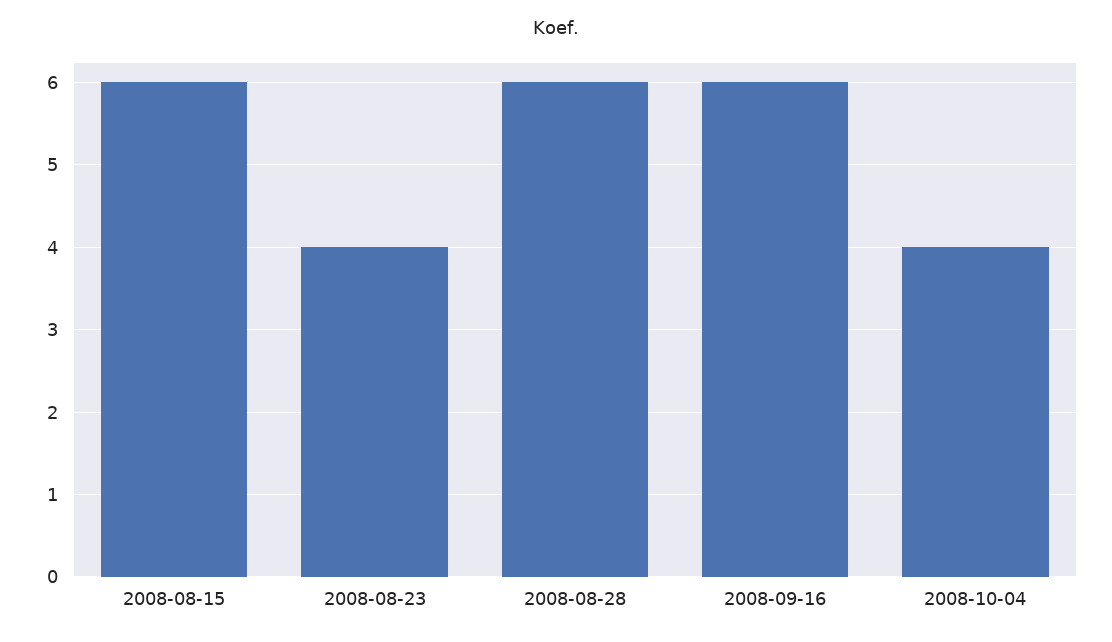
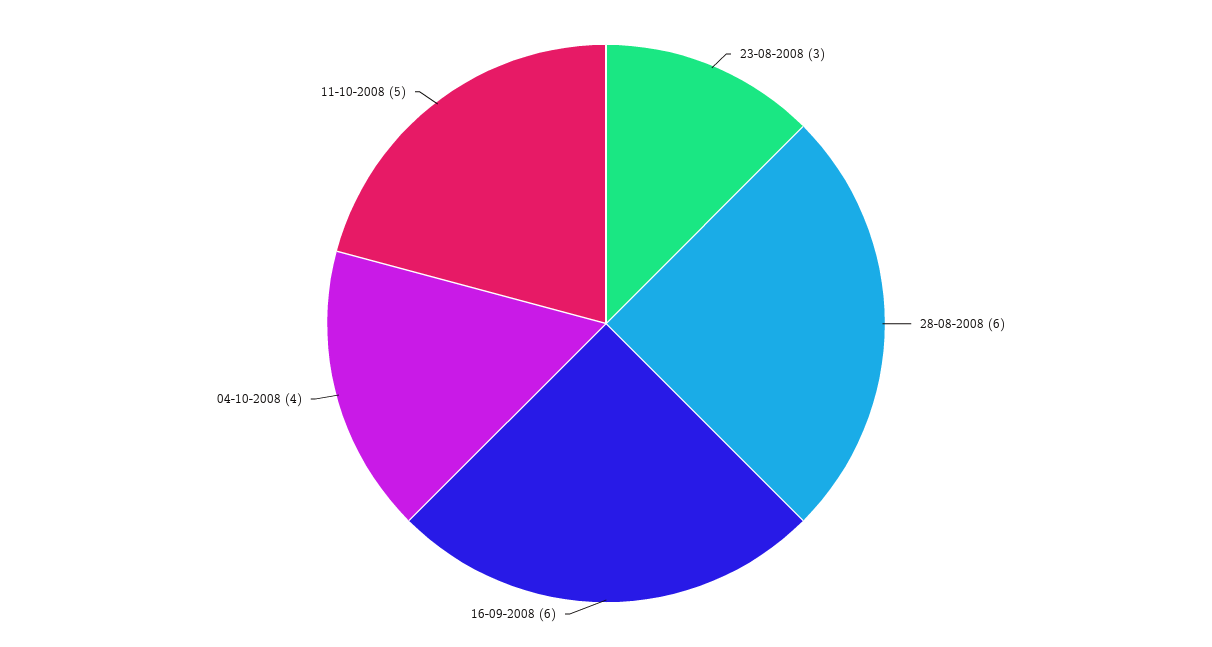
2008-08-15: 6 -> none
2008-08-23: 4 -> 3
11-10-2008: none -> 5

